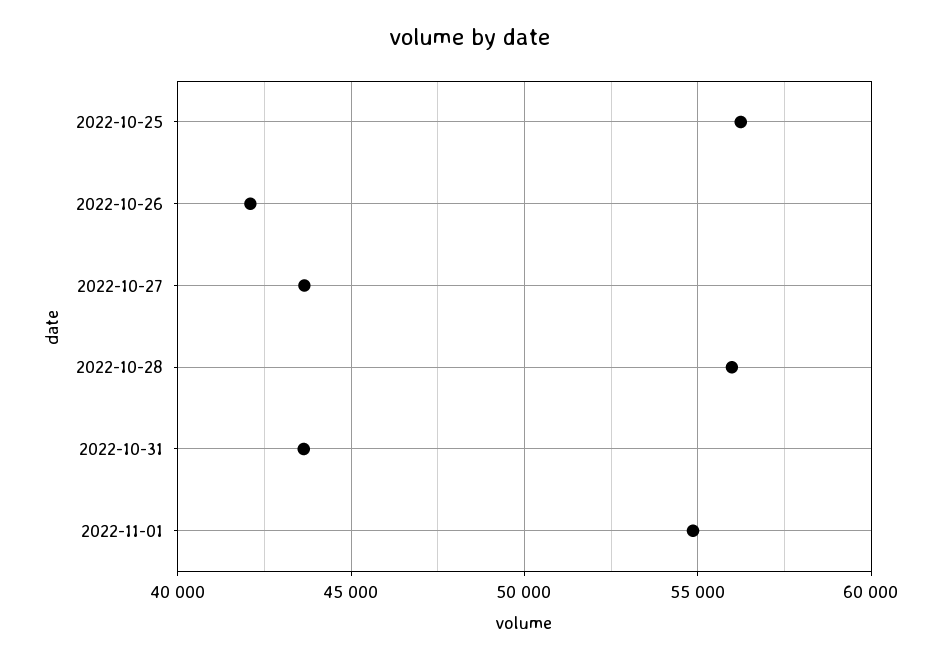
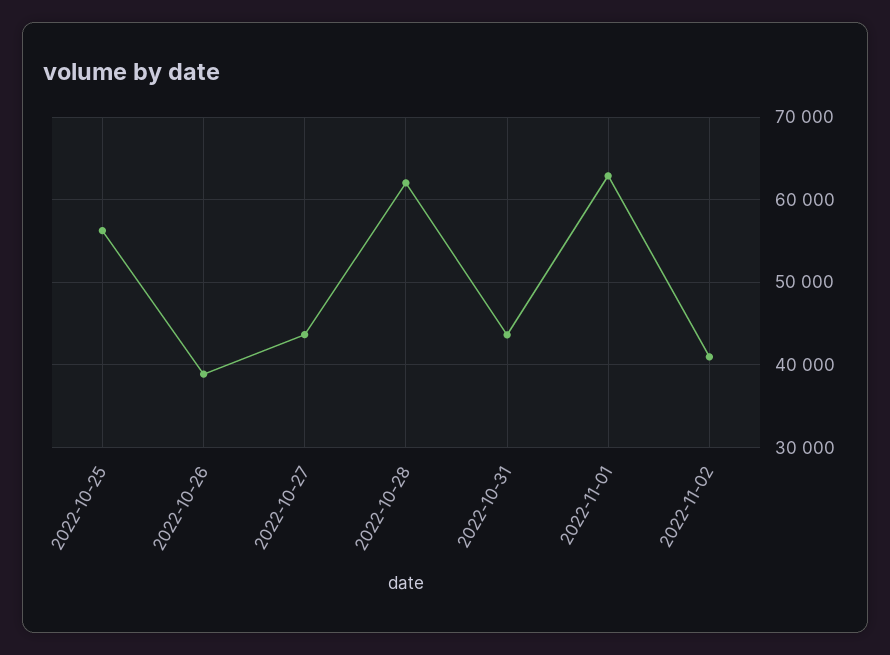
2022-10-26: 42000 -> 39000
2022-10-28: 56000 -> 62000
2022-11-01: 55000 -> 63000
2022-11-02: none -> 41000

